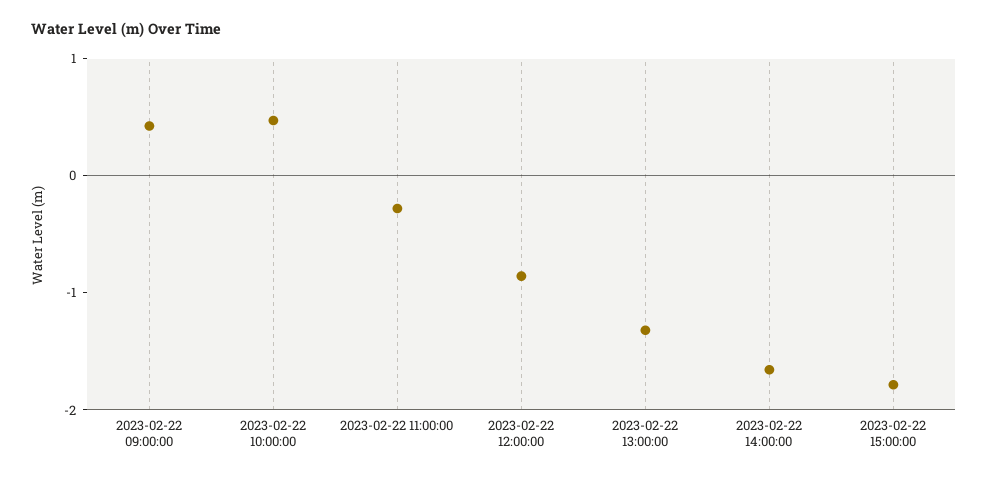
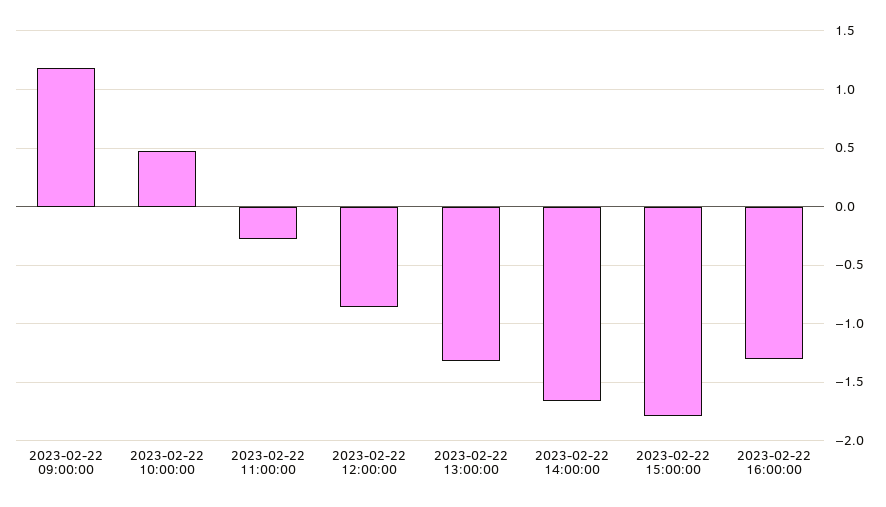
2023-02-22 09:00:00: 0.4 -> 1.2
2023-02-22 16:00:00: none -> -1.3

